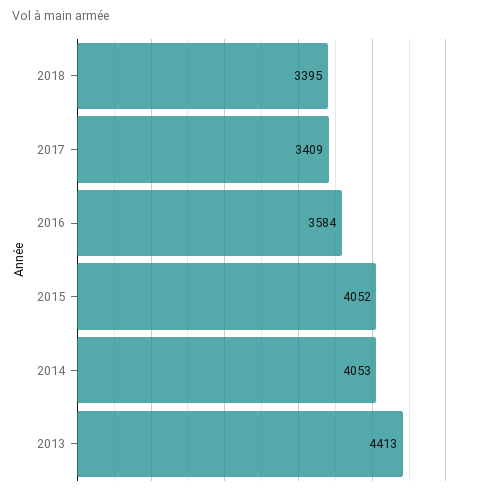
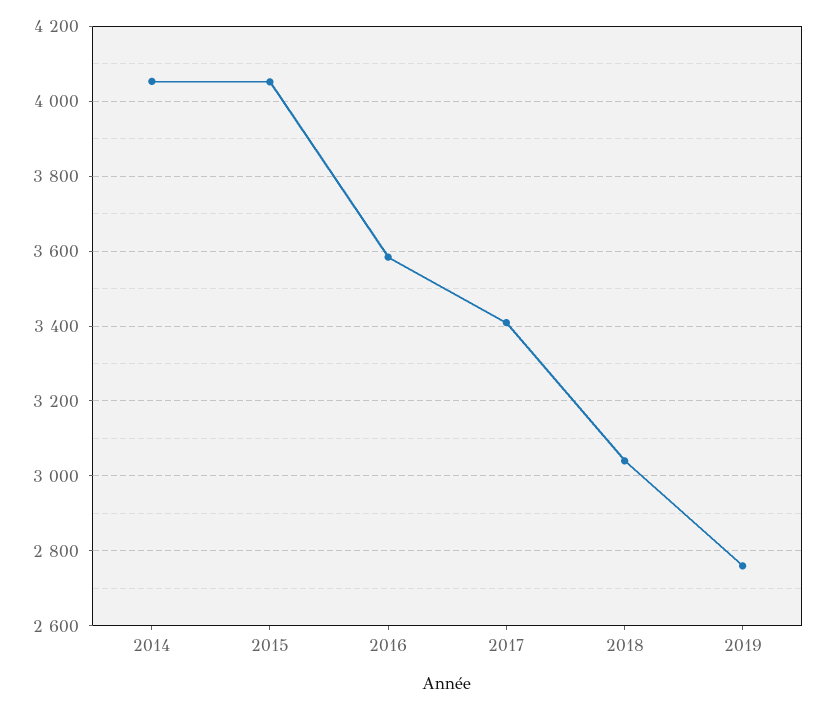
2018: 3395 -> 3040
2013: 4413 -> none
2019: none -> 2760

